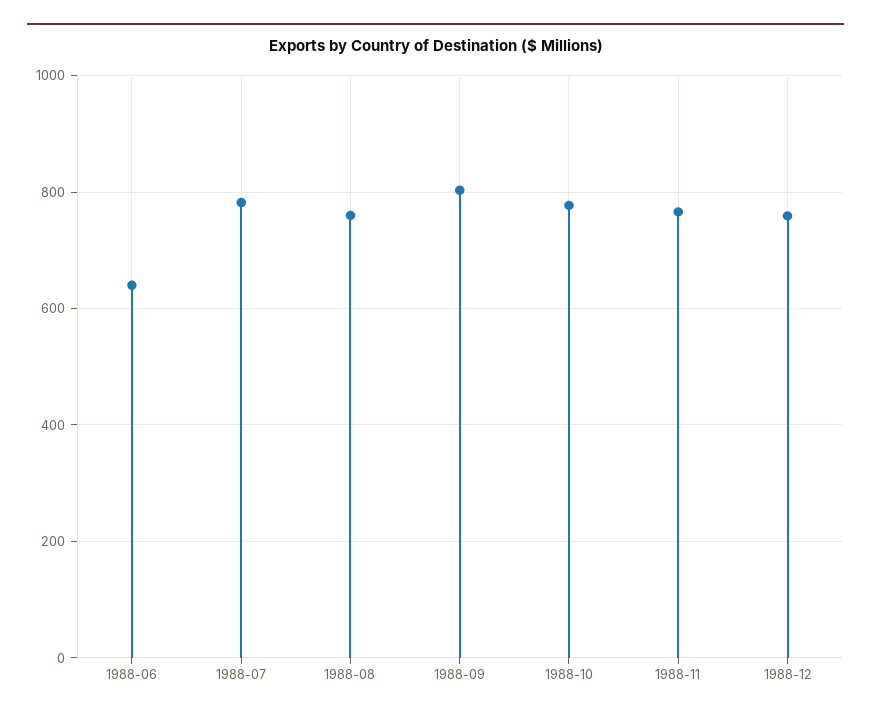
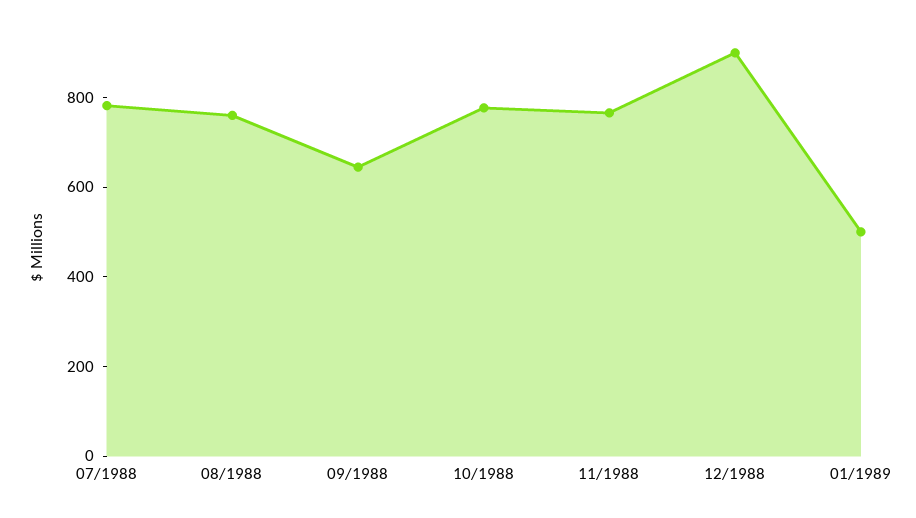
1988-06: 640 -> none
1988-09: 800 -> 650
1988-12: 760 -> 900
01/1989: none -> 500

